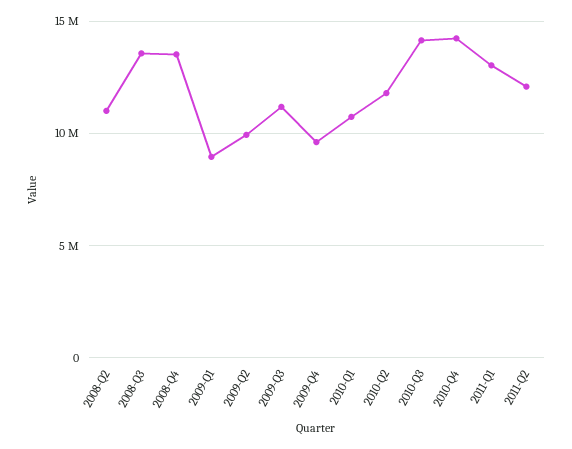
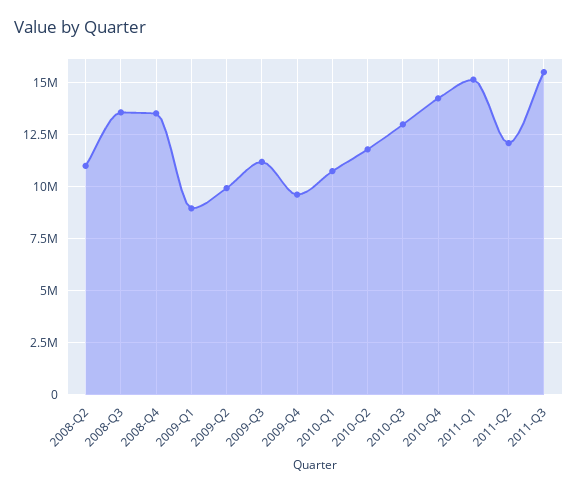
2010-Q3: 14000000 -> 13000000
2011-Q1: 13000000 -> 15000000
2011-Q3: none -> 15500000

